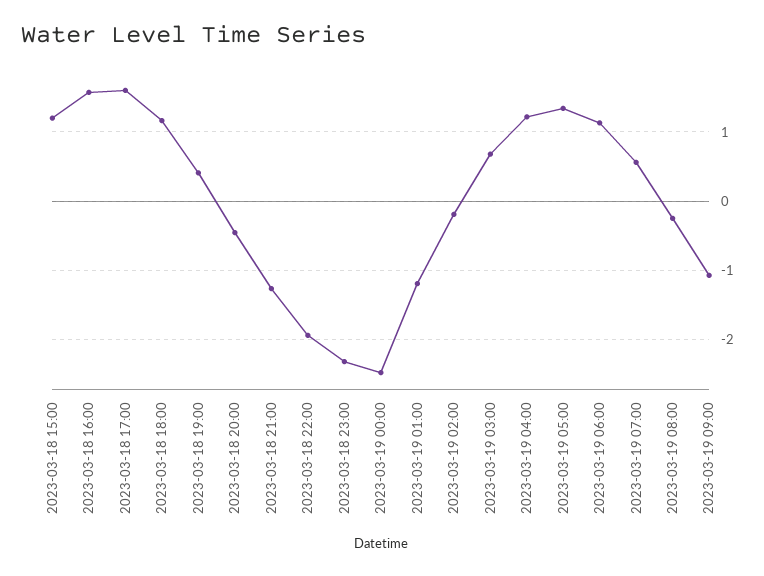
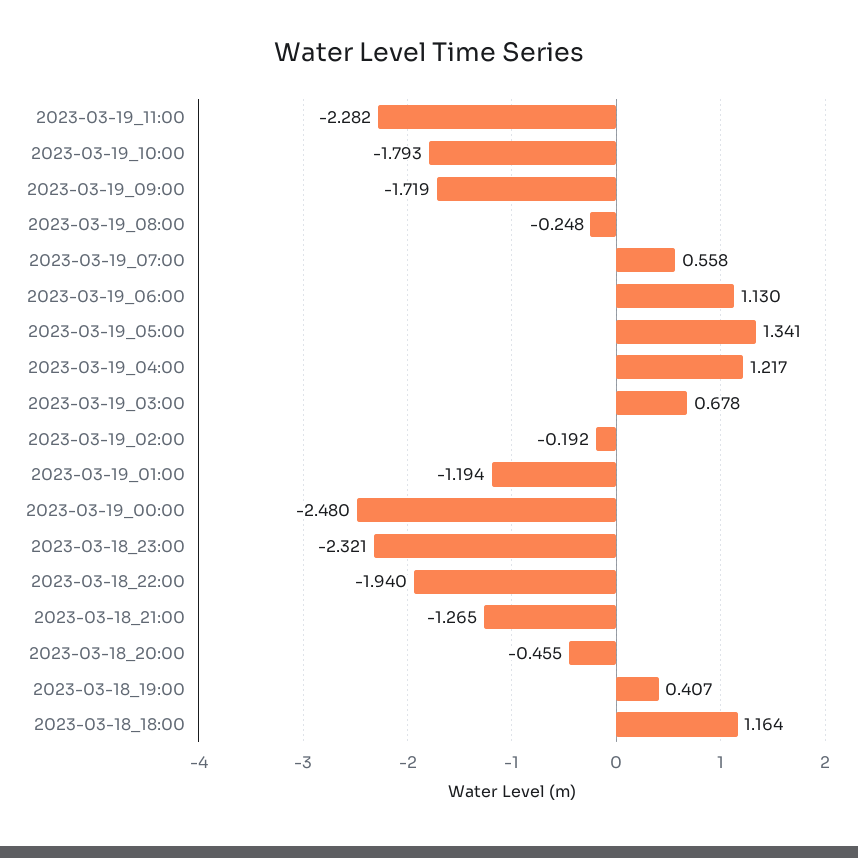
2023-03-18 15:00: 1.2 -> none
2023-03-18 16:00: 1.6 -> none
2023-03-18 17:00: 1.6 -> none
2023-03-19 09:00: -1.1 -> -1.719
2023-03-19_11:00: none -> -2.282
2023-03-19_10:00: none -> -1.793

